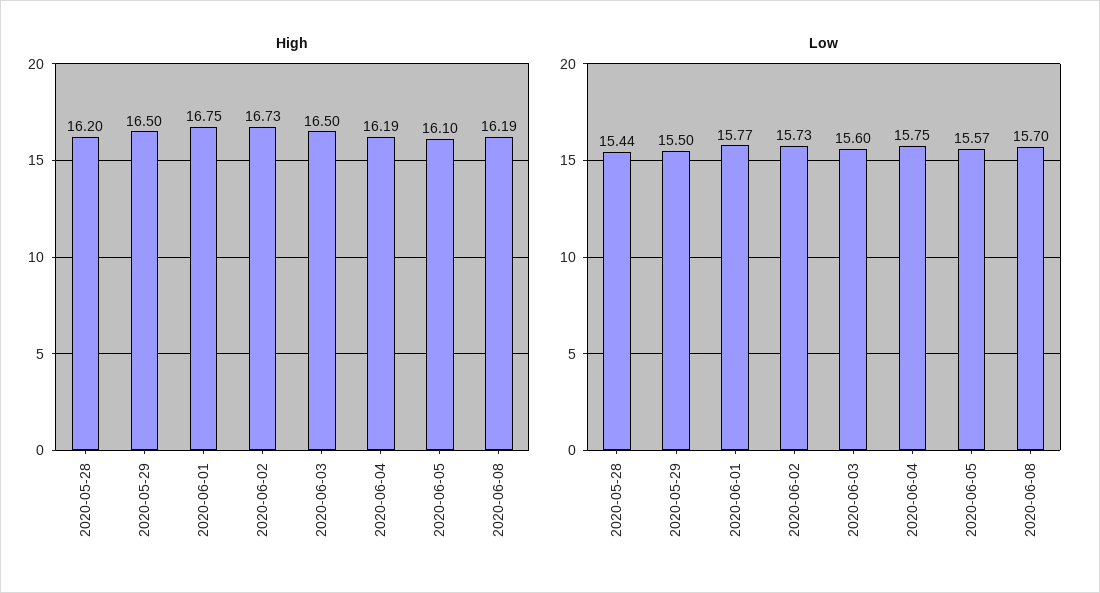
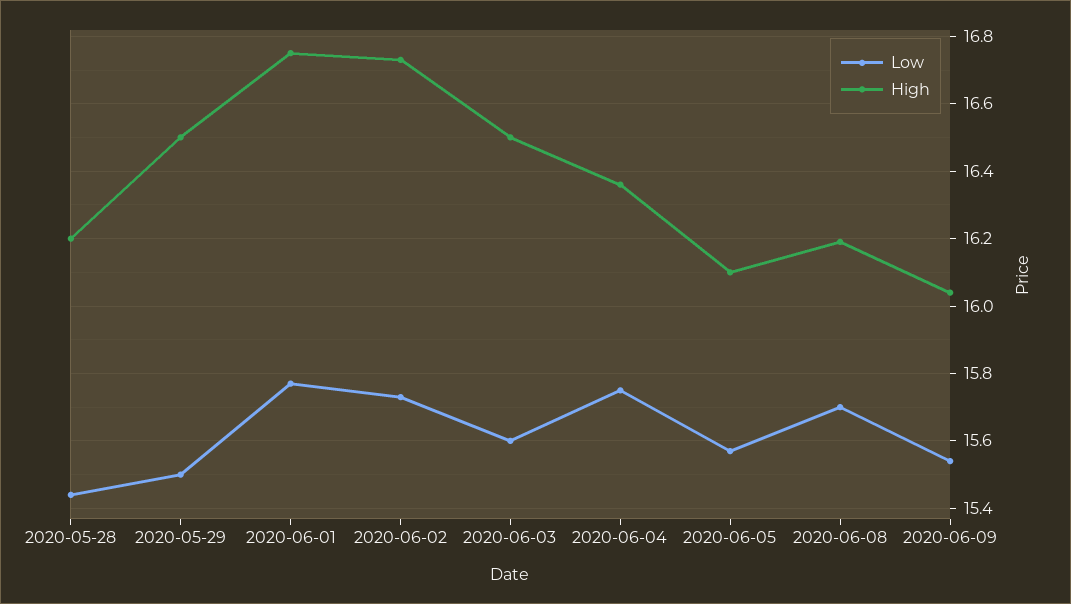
High, 2020-06-04: 16.19 -> 16.35
Low, 2020-06-09: none -> 15.55
High, 2020-06-09: none -> 16.05

